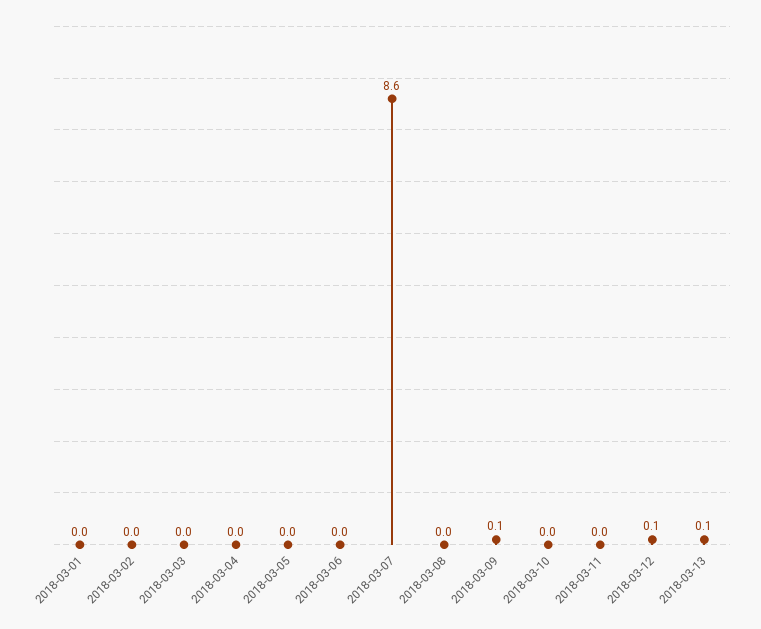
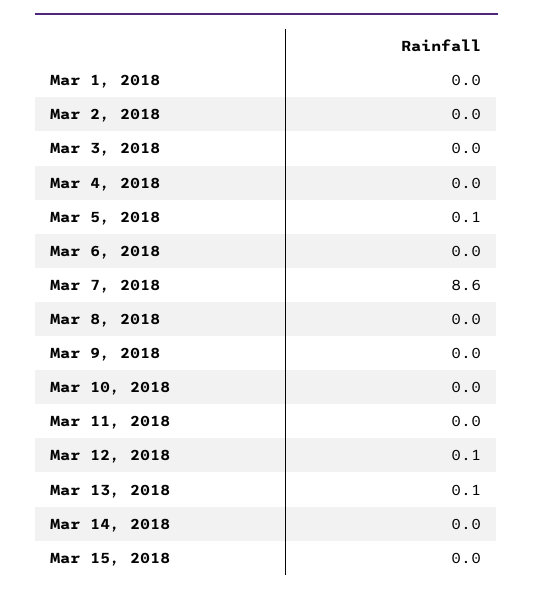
2018-03-05: 0 -> 0.1
2018-03-09: 0.1 -> 0
Mar 14, 2018: none -> 0
Mar 15, 2018: none -> 0

